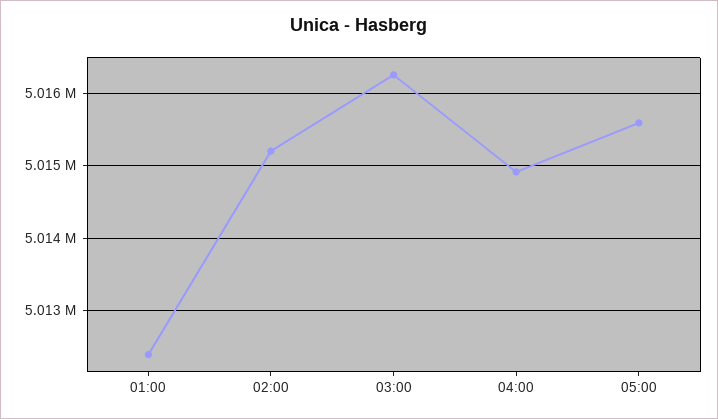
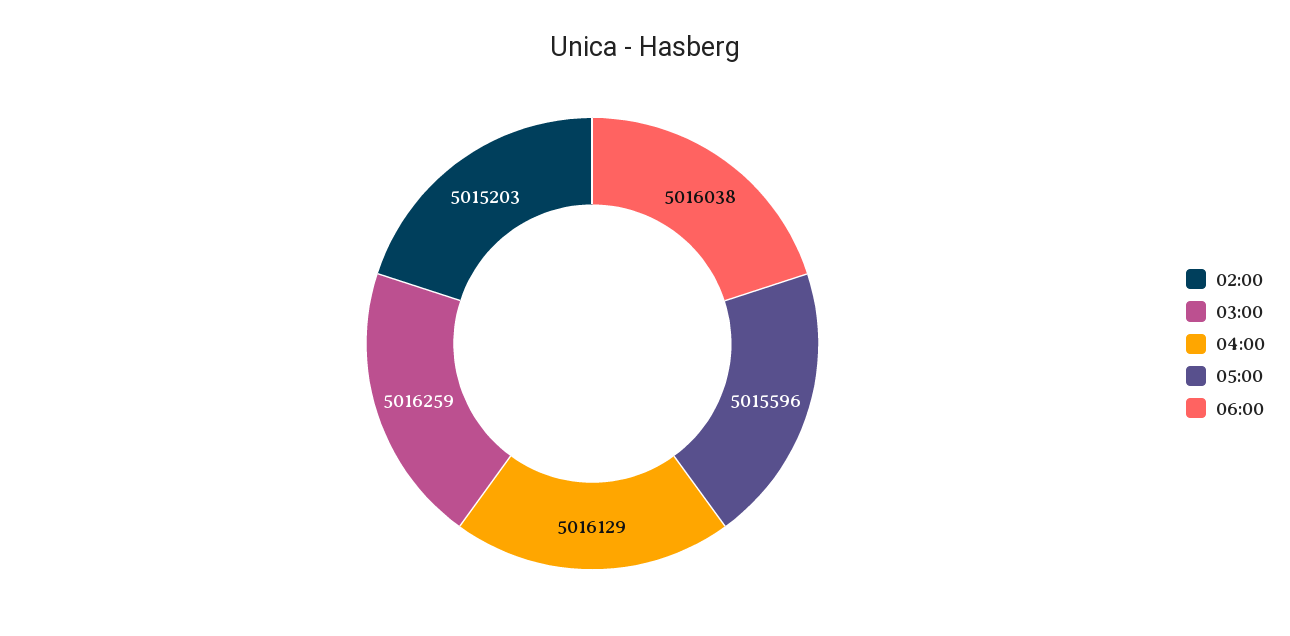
01:00: 5012400 -> none
04:00: 5014900 -> 5016129
06:00: none -> 5016038

